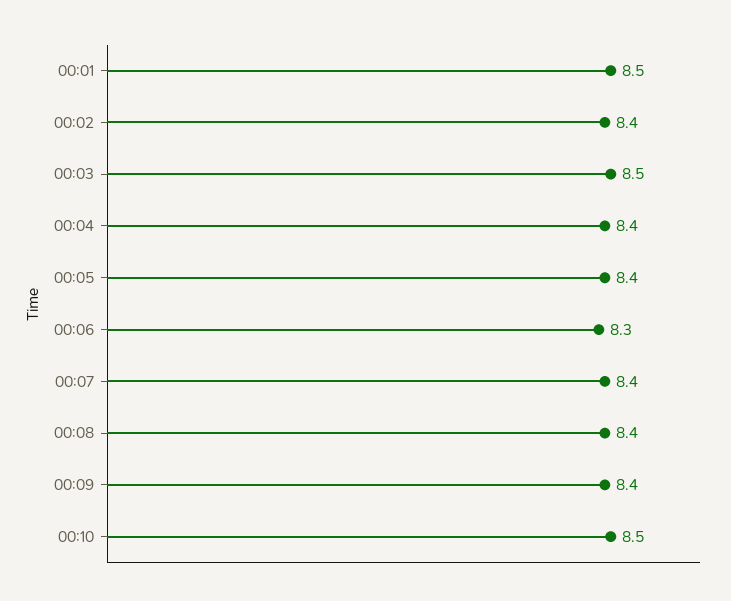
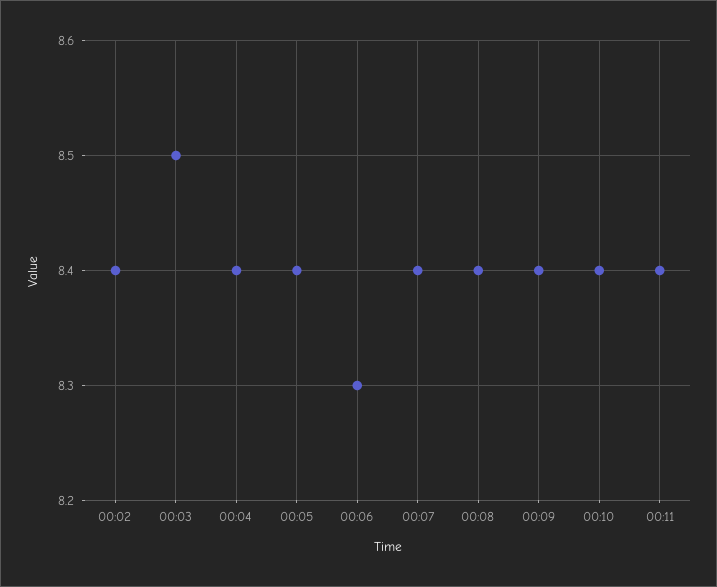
00:01: 8.5 -> none
00:10: 8.5 -> 8.4
00:11: none -> 8.4

